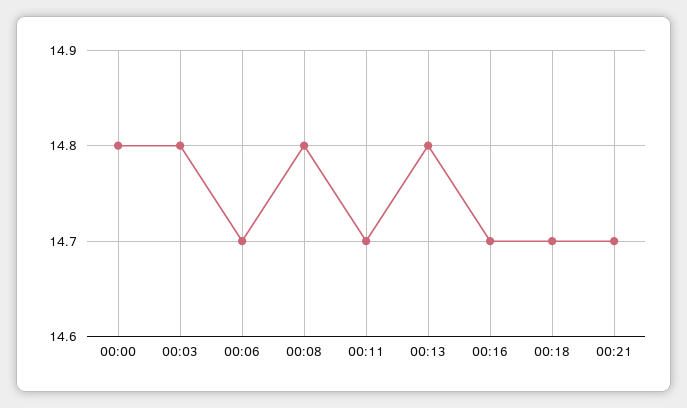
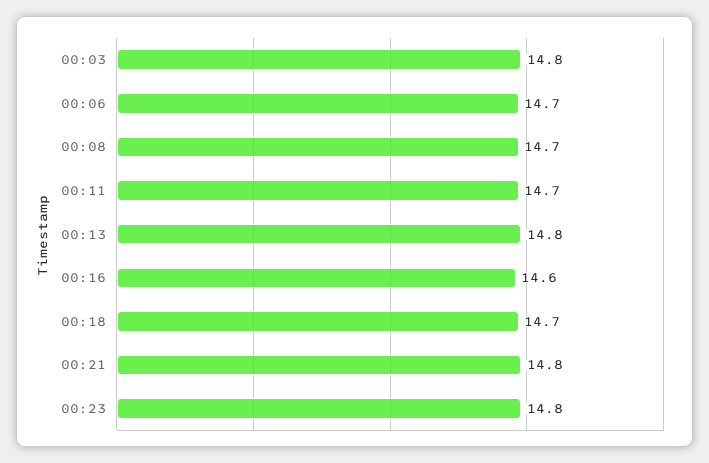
00:00: 14.8 -> none
00:08: 14.8 -> 14.7
00:16: 14.7 -> 14.6
00:21: 14.7 -> 14.8
00:23: none -> 14.8

